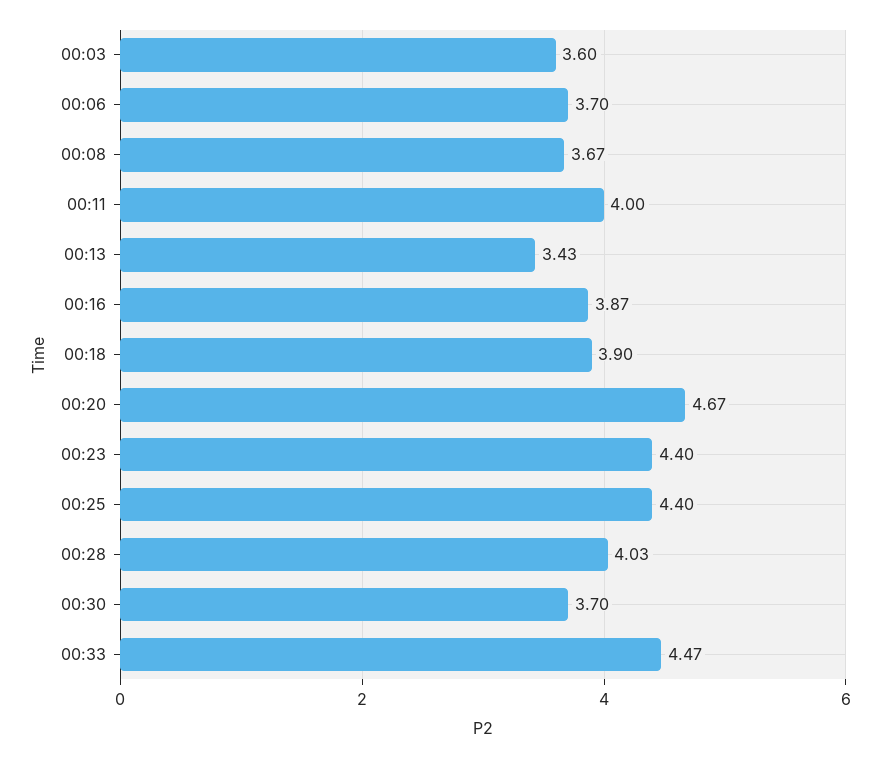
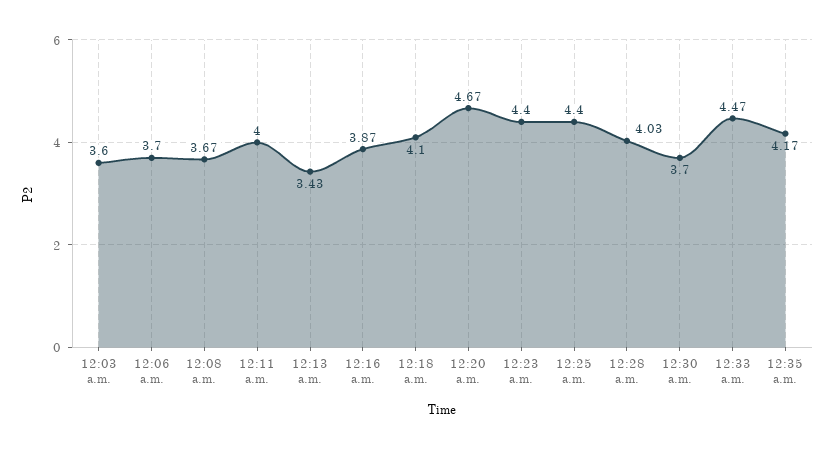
00:18: 3.9 -> 4.1
12:35 a.m.: none -> 4.17

